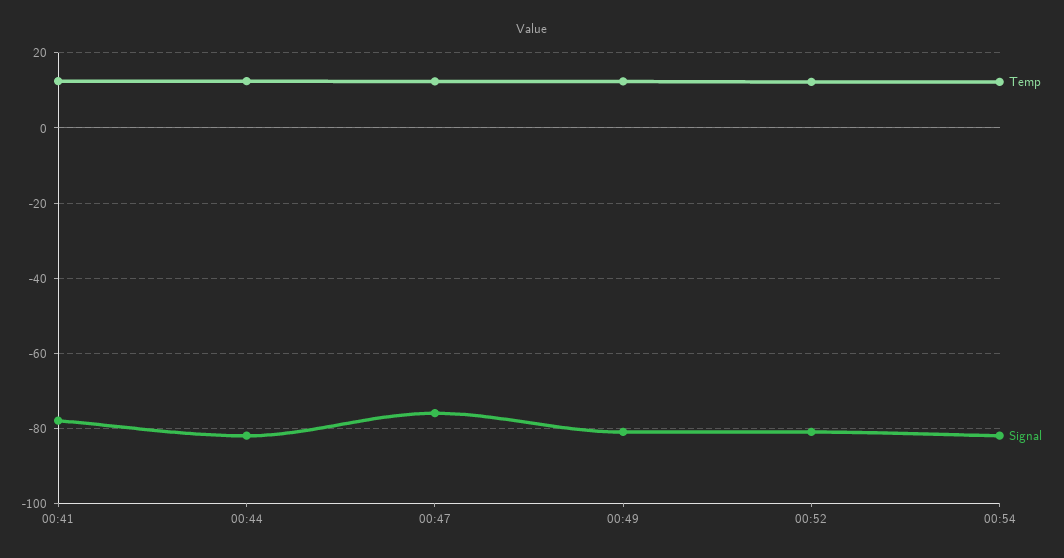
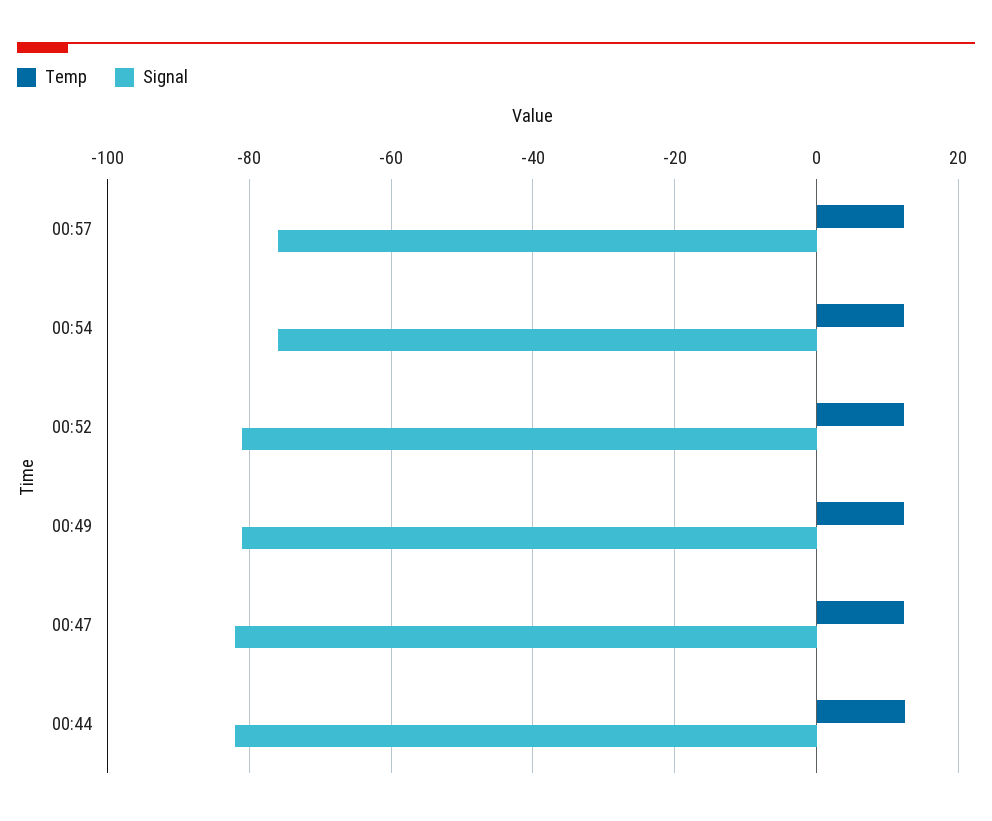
Temp, 00:41: 12 -> none
Signal, 00:41: -78 -> none
Signal, 00:47: -76 -> -82
Signal, 00:54: -82 -> -76
Temp, 00:57: none -> 12
Signal, 00:57: none -> -76

